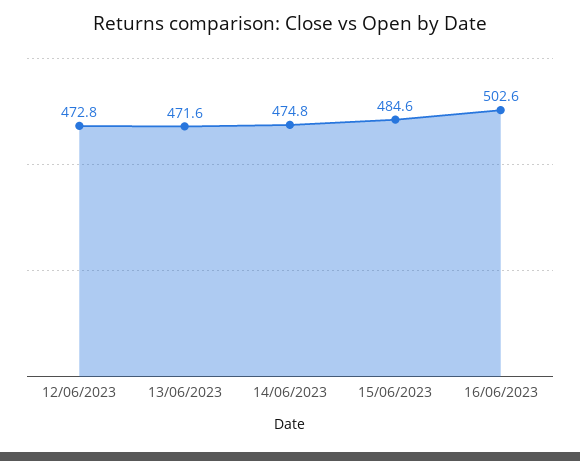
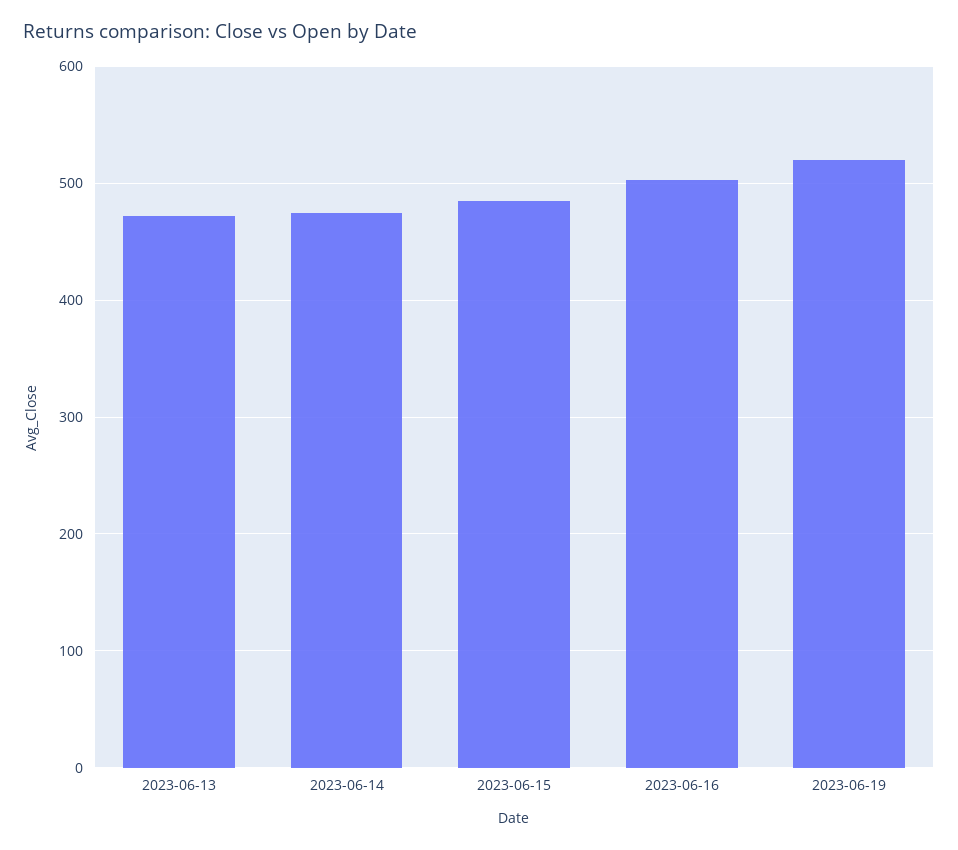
12/06/2023: 472.8 -> none
2023-06-19: none -> 520

